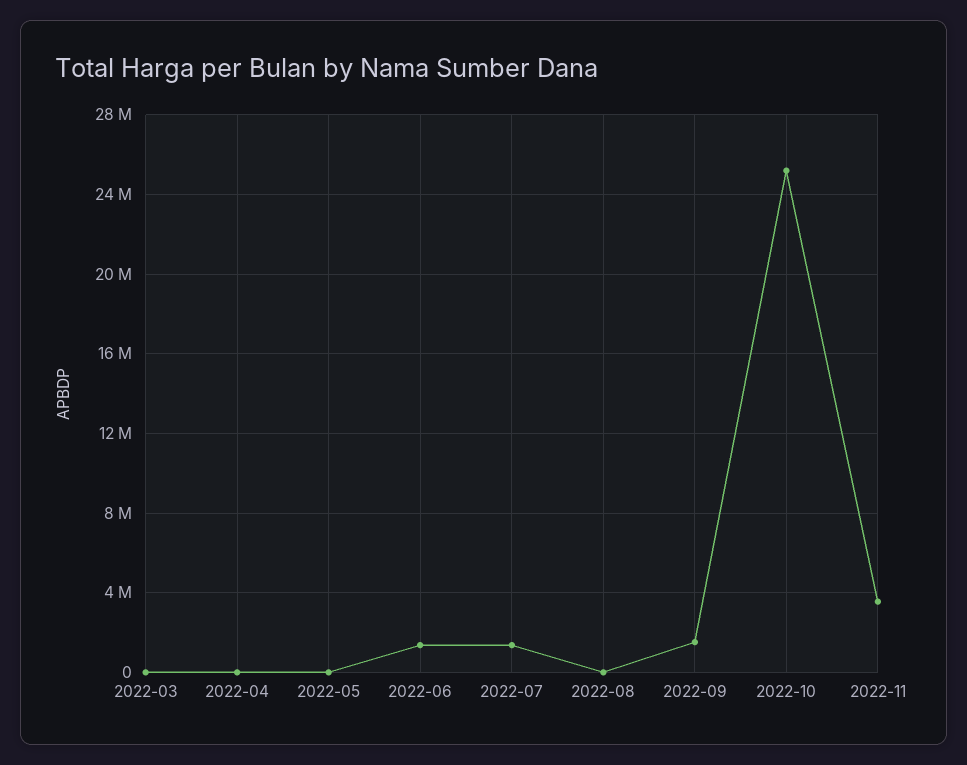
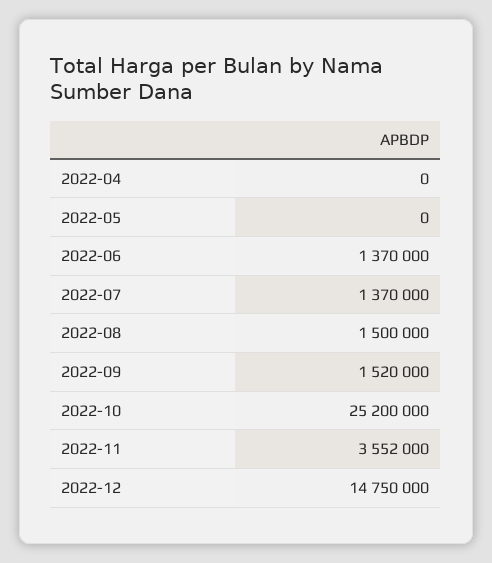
2022-03: 0 -> none
2022-08: 0 -> 1500000
2022-12: none -> 14750000

